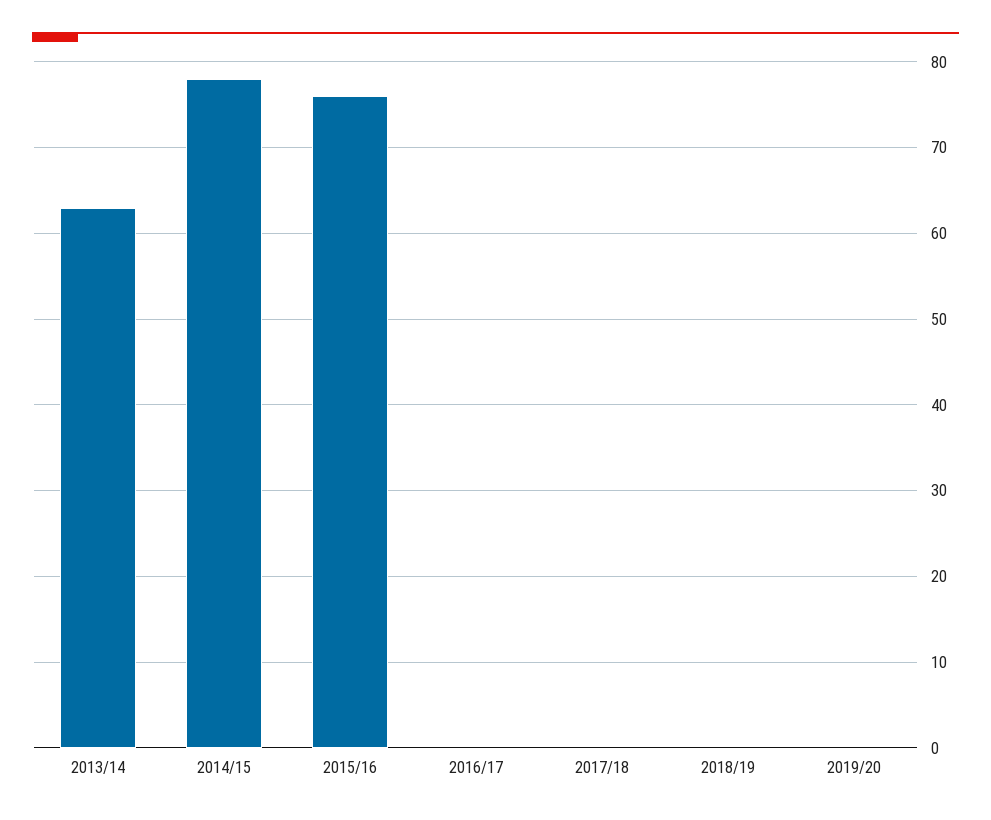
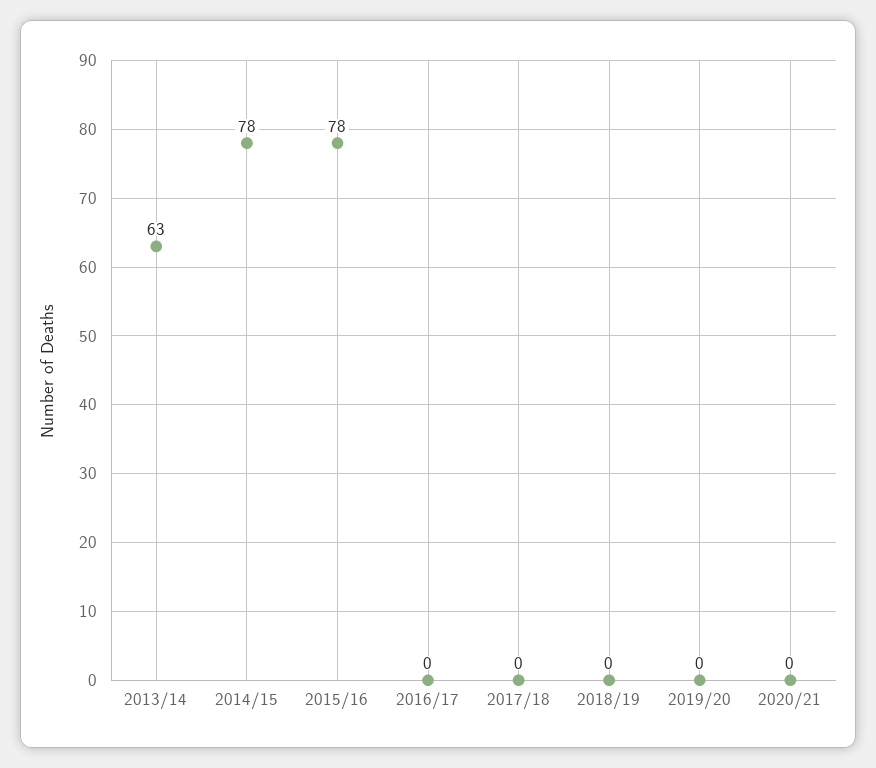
2015/16: 76 -> 78
2020/21: none -> 0

